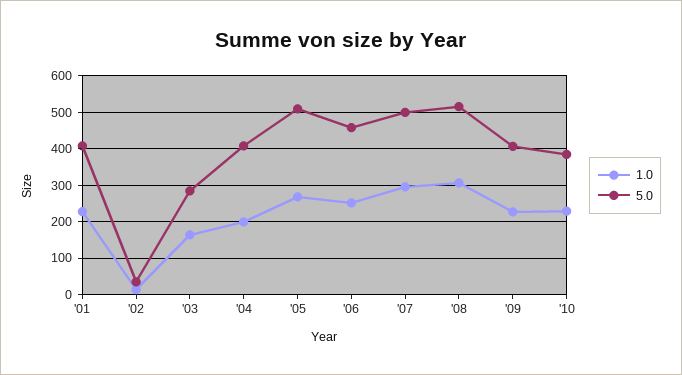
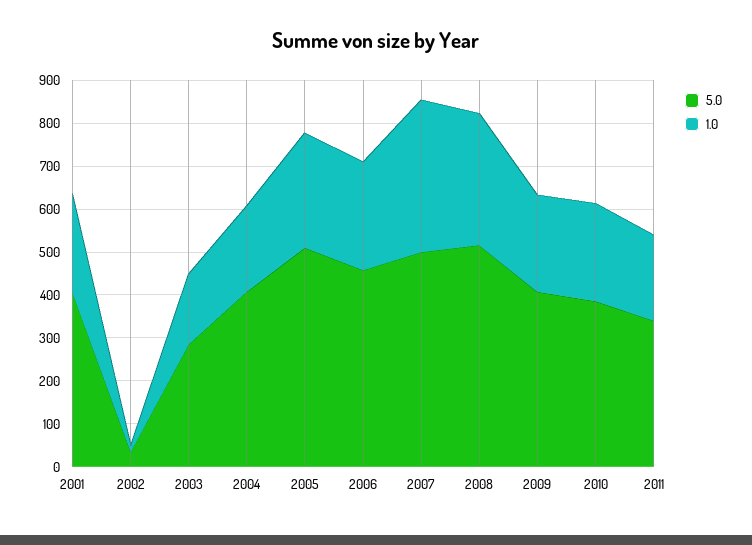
1.0, '07: 300 -> 360
5.0, 2011: none -> 340
1.0, 2011: none -> 200

